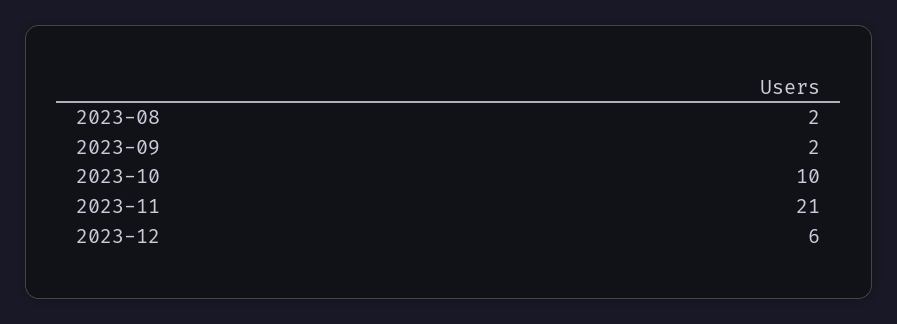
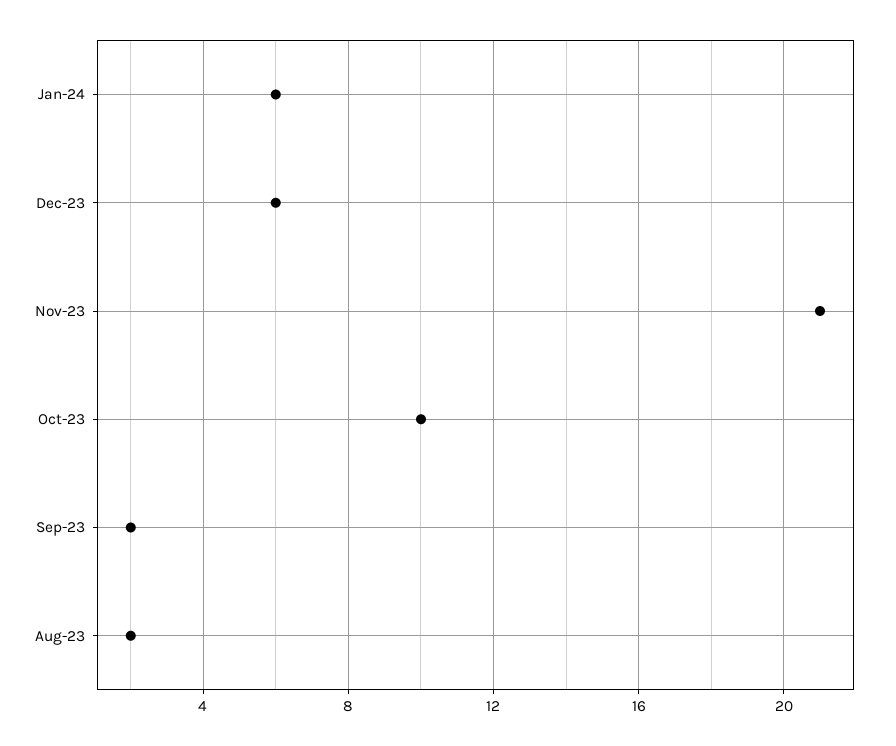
Jan-24: none -> 6

